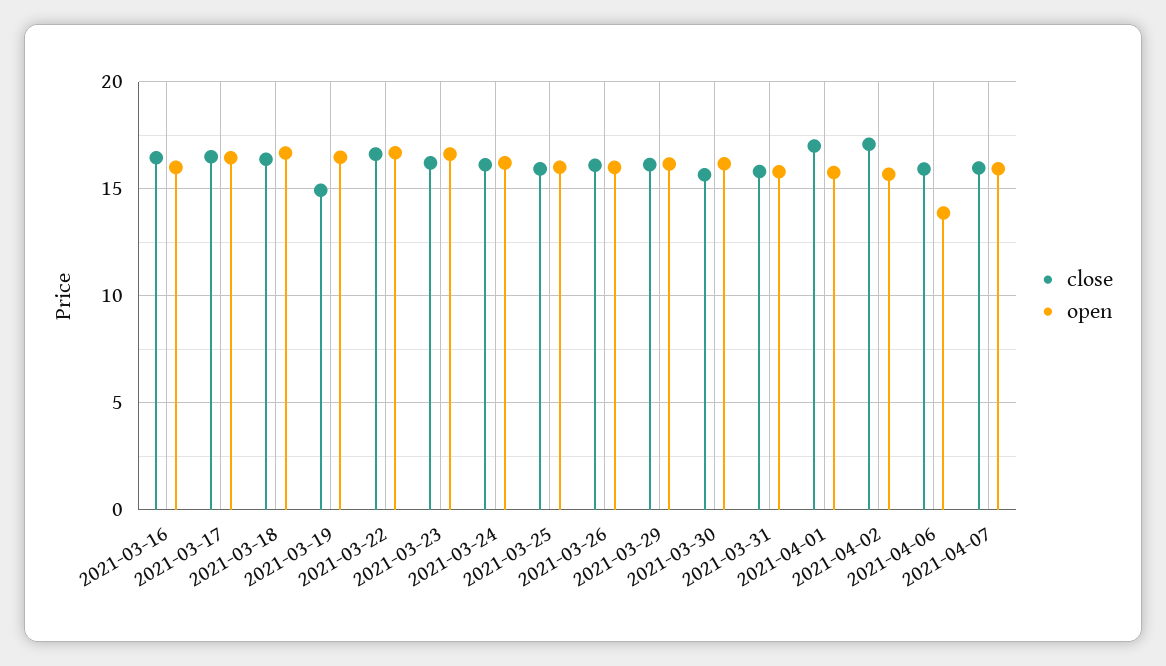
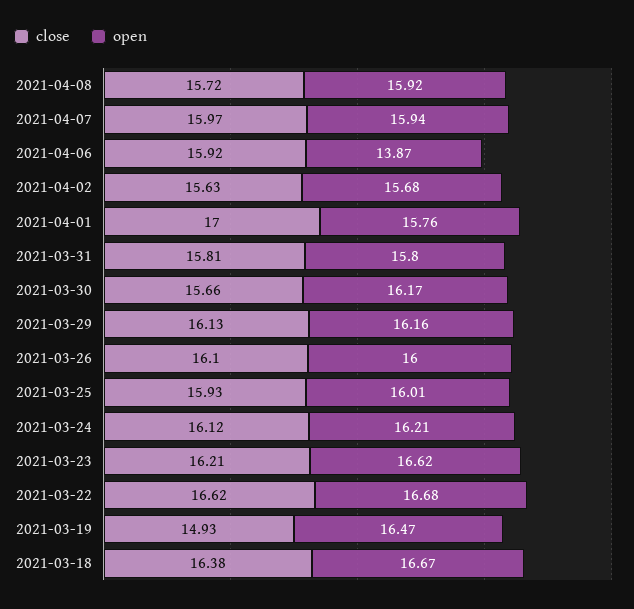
close, 2021-03-16: 16.5 -> none
open, 2021-03-16: 16 -> none
close, 2021-03-17: 16.5 -> none
open, 2021-03-17: 16.5 -> none
close, 2021-04-02: 17 -> 15.63
close, 2021-04-08: none -> 15.72
open, 2021-04-08: none -> 15.92

